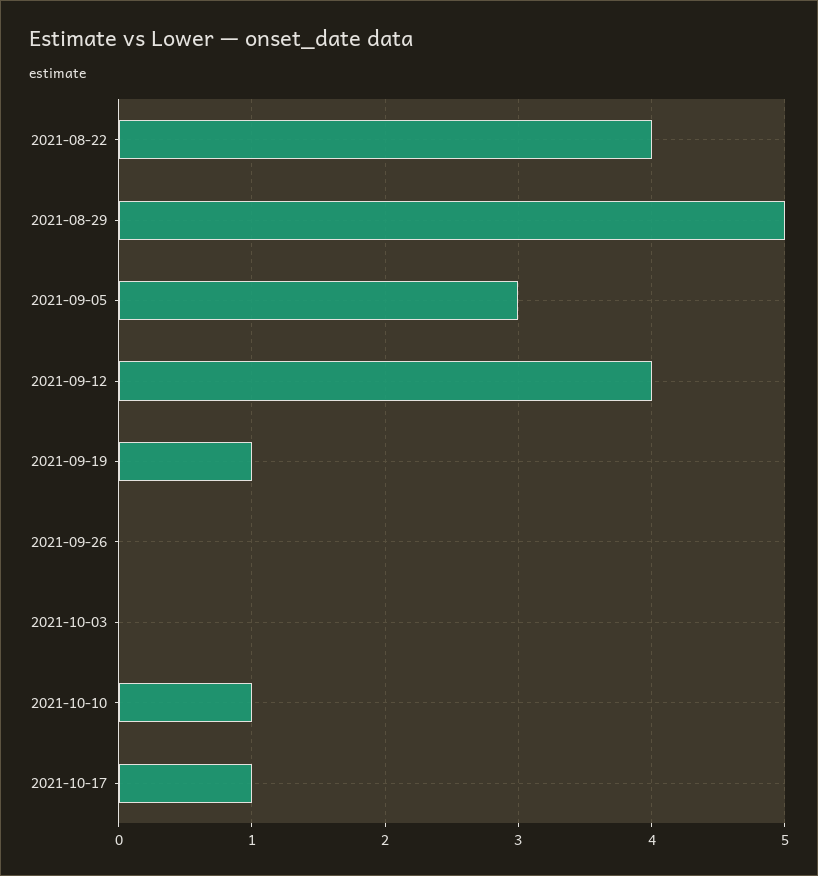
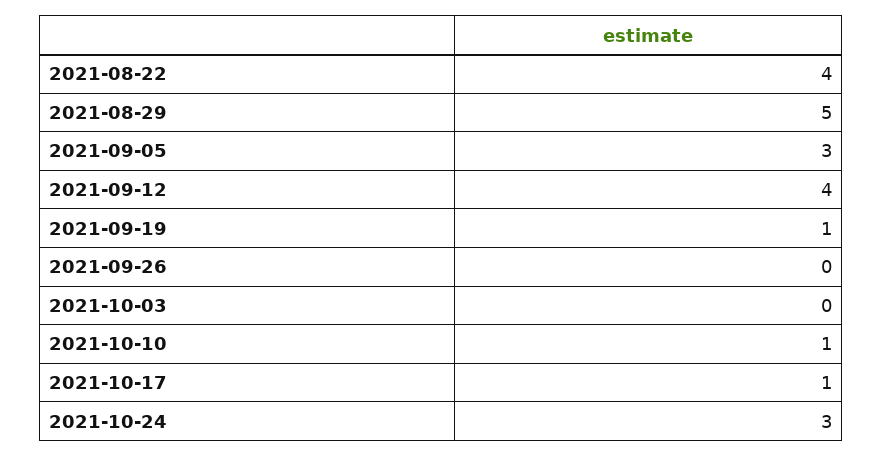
2021-10-24: none -> 3

